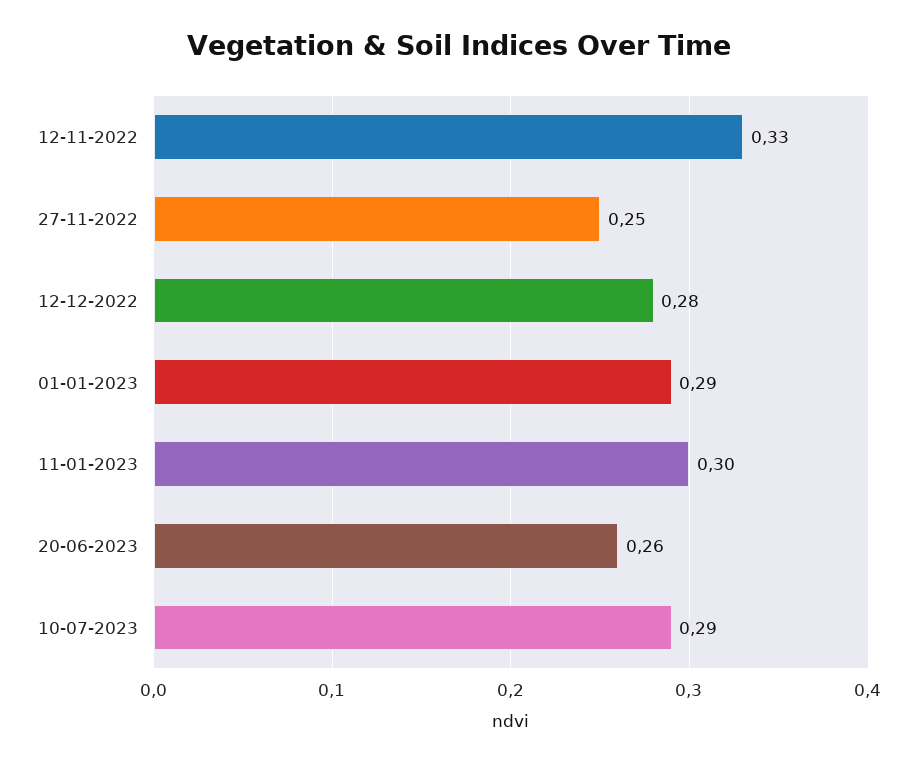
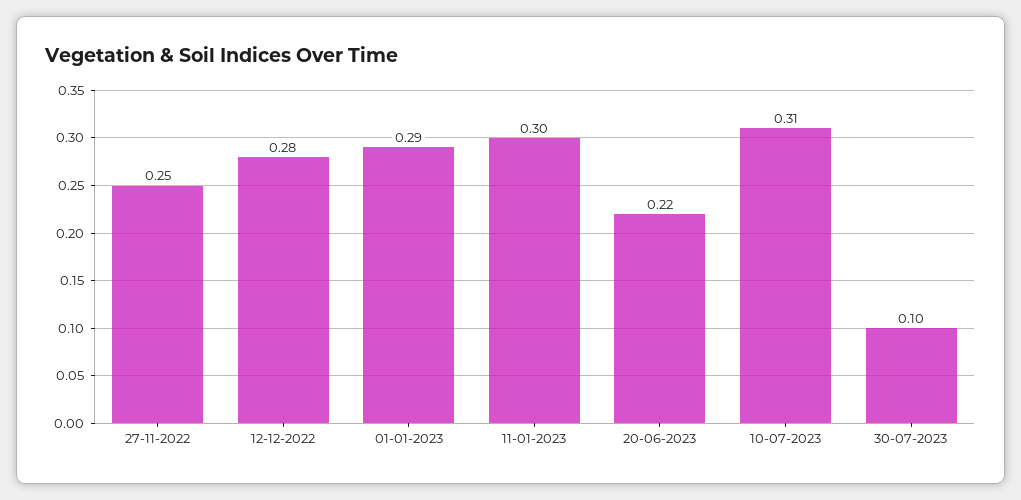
12-11-2022: 0.33 -> none
20-06-2023: 0.26 -> 0.22
10-07-2023: 0.29 -> 0.31
30-07-2023: none -> 0.1

